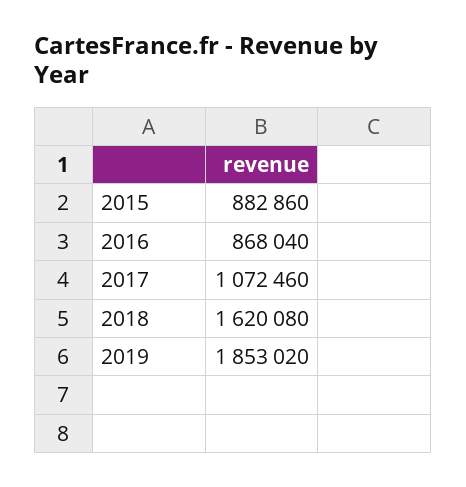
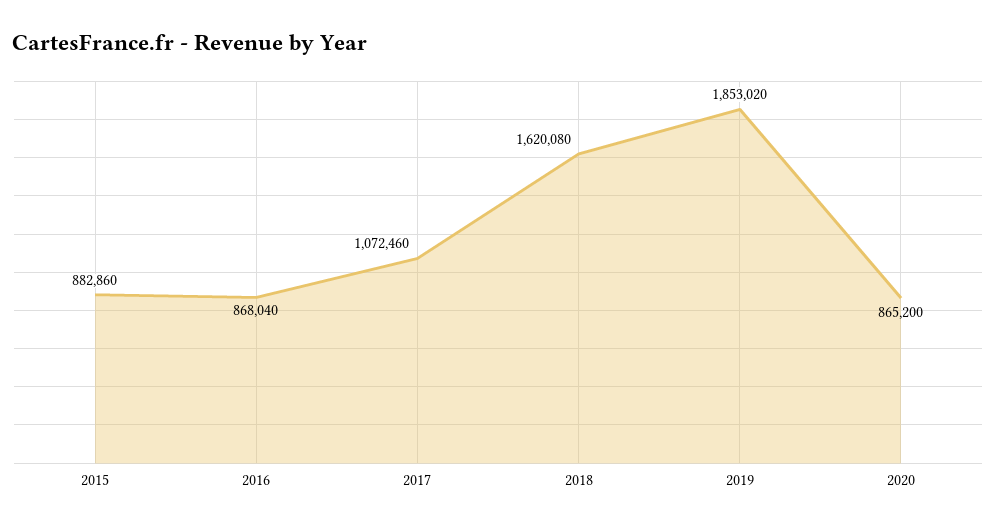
2020: none -> 865200

